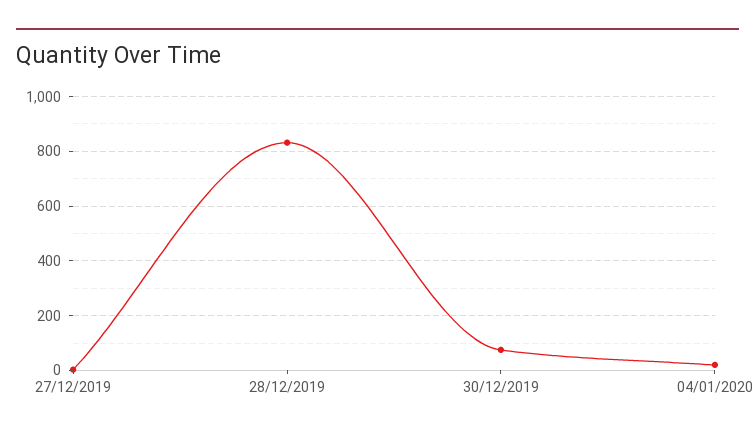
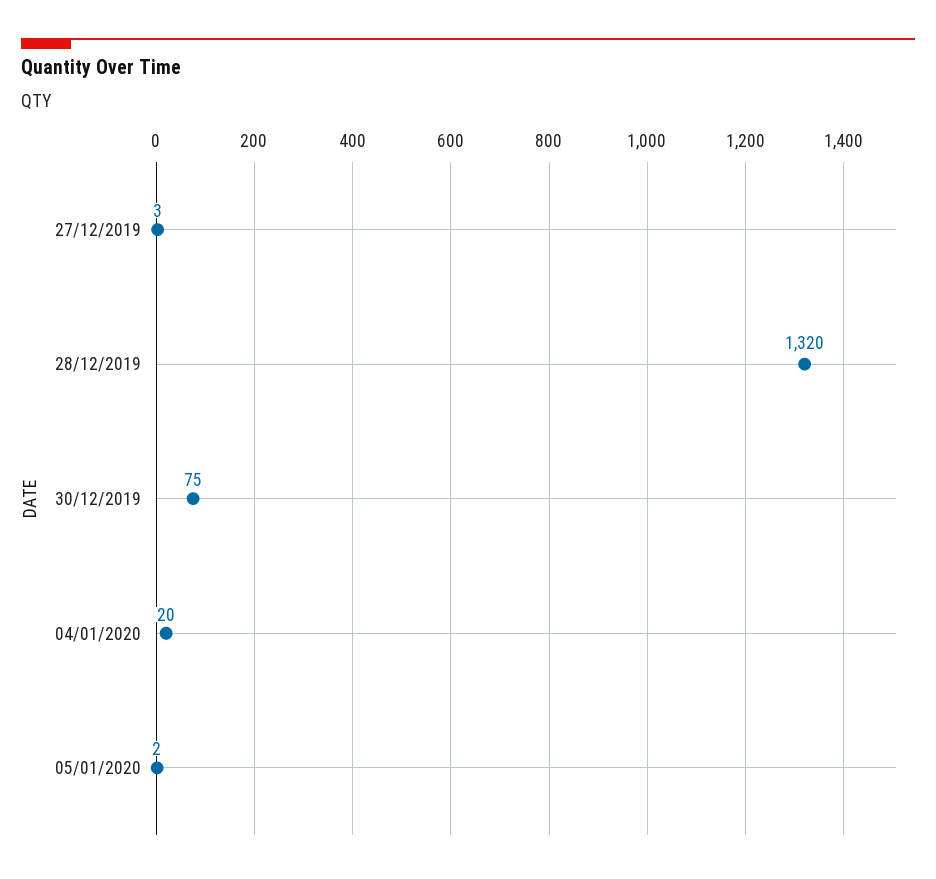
28/12/2019: 825 -> 1320
05/01/2020: none -> 2

